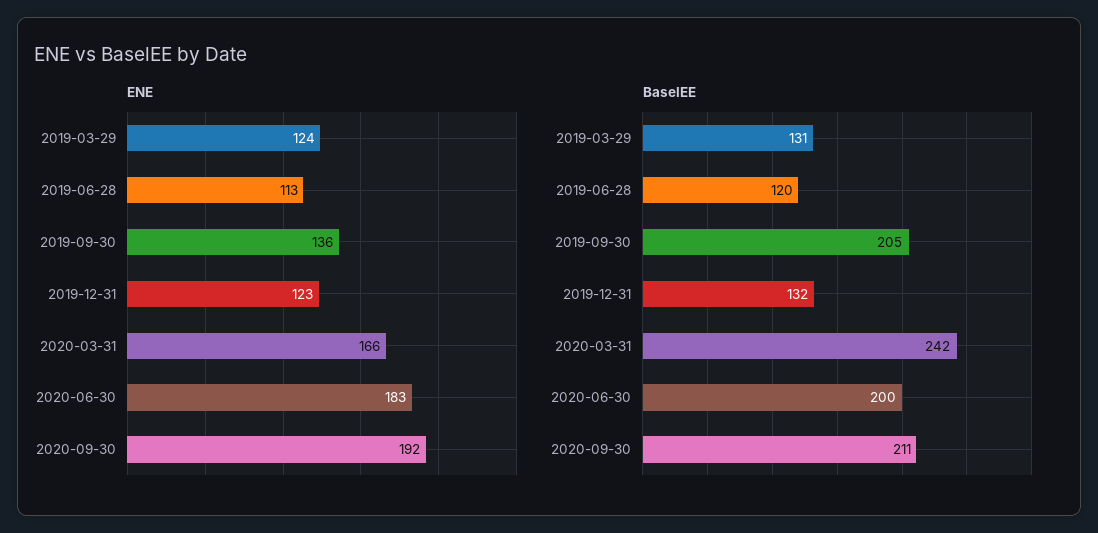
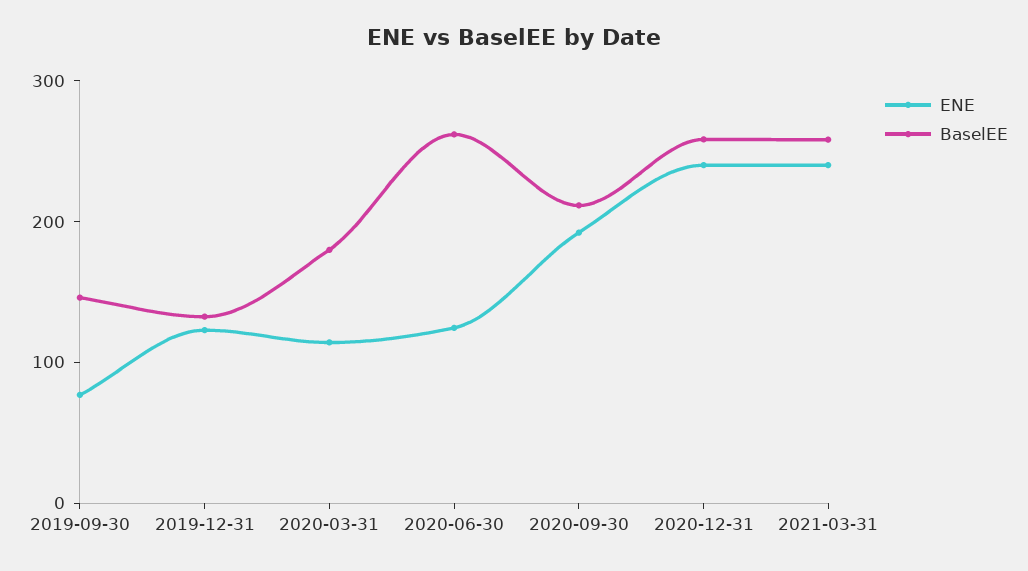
ENE, 2019-03-29: 124 -> none
ENE, 2019-06-28: 113 -> none
ENE, 2019-09-30: 136 -> 80
ENE, 2020-03-31: 166 -> 120
ENE, 2020-06-30: 183 -> 120
BaselEE, 2019-03-29: 131 -> none
BaselEE, 2019-06-28: 120 -> none
BaselEE, 2019-09-30: 205 -> 140
BaselEE, 2020-03-31: 242 -> 180
BaselEE, 2020-06-30: 200 -> 260
ENE, 2020-12-31: none -> 240
BaselEE, 2020-12-31: none -> 260
ENE, 2021-03-31: none -> 240
BaselEE, 2021-03-31: none -> 260

